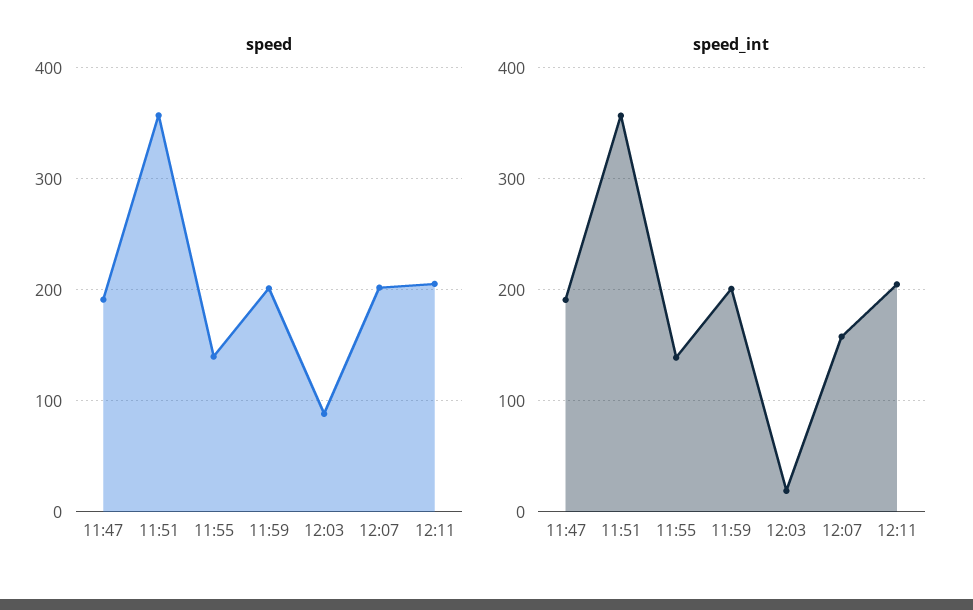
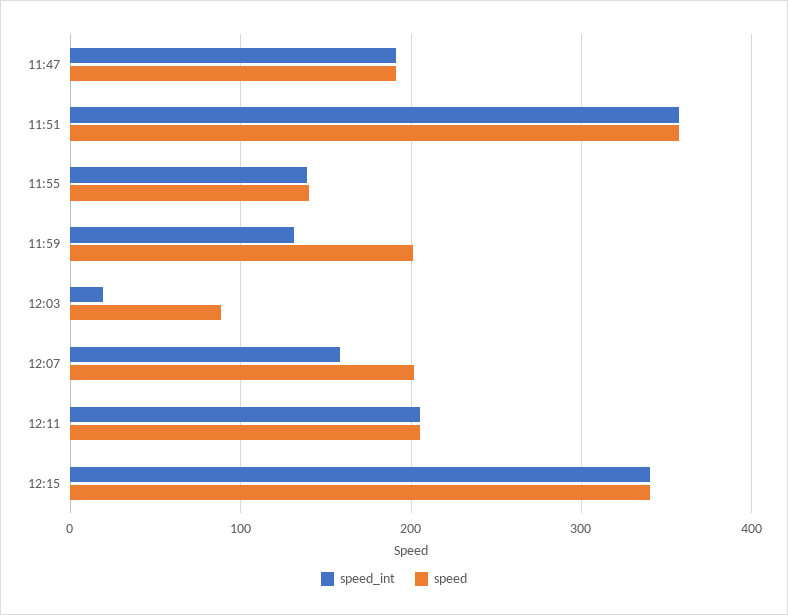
speed_int, 11:59: 200 -> 130
speed_int, 12:15: none -> 340
speed, 12:15: none -> 340

